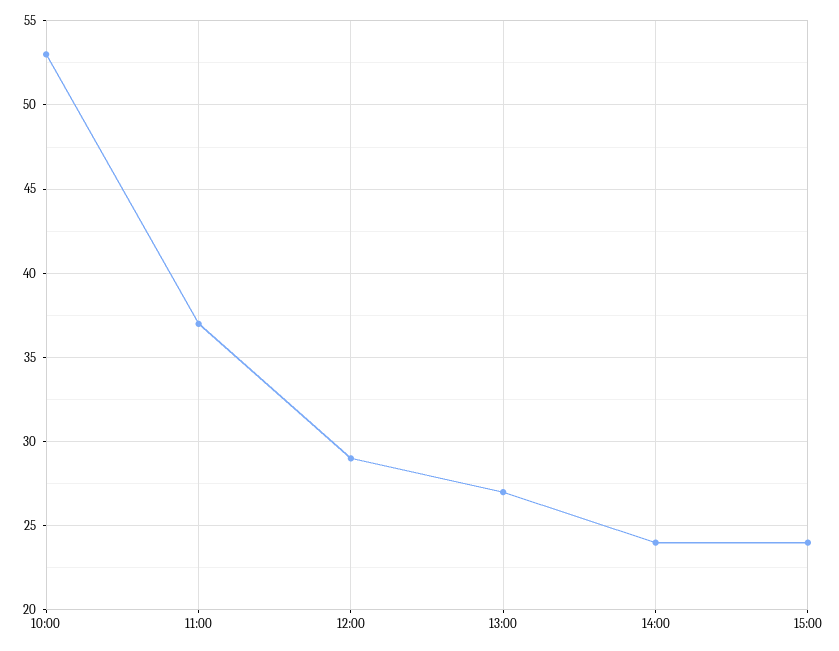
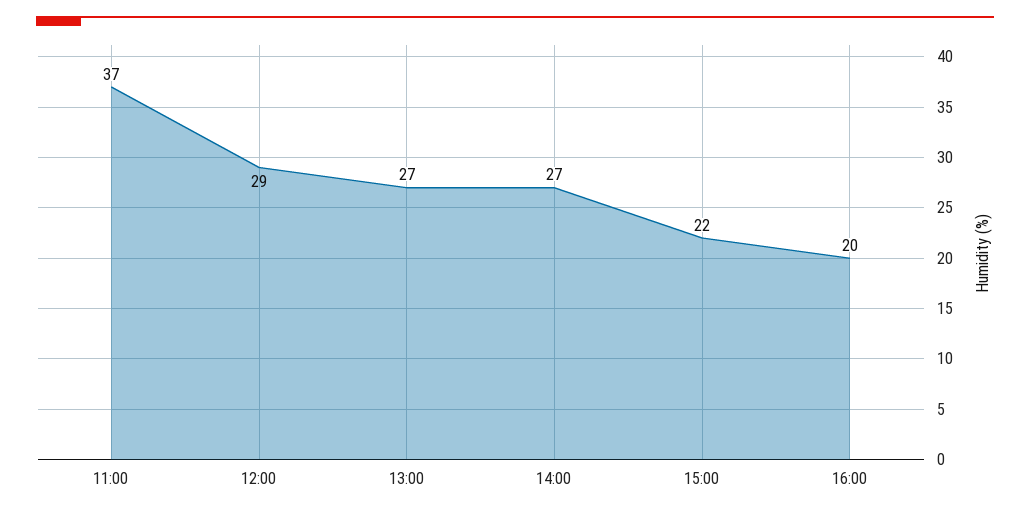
10:00: 53 -> none
14:00: 24 -> 27
15:00: 24 -> 22
16:00: none -> 20

